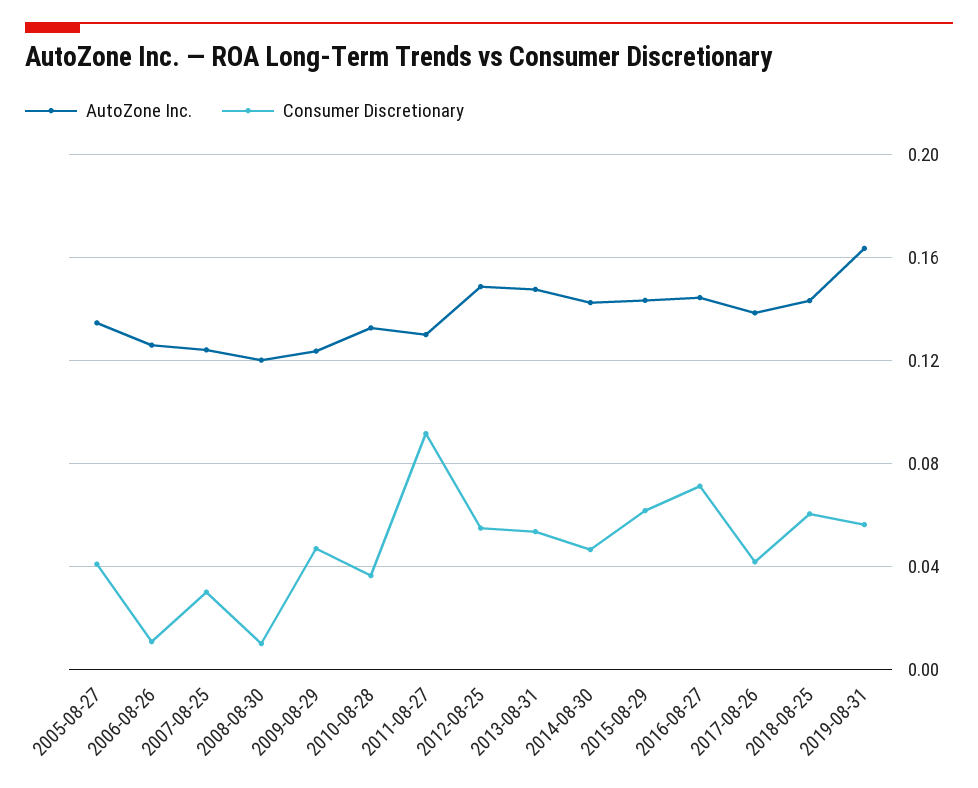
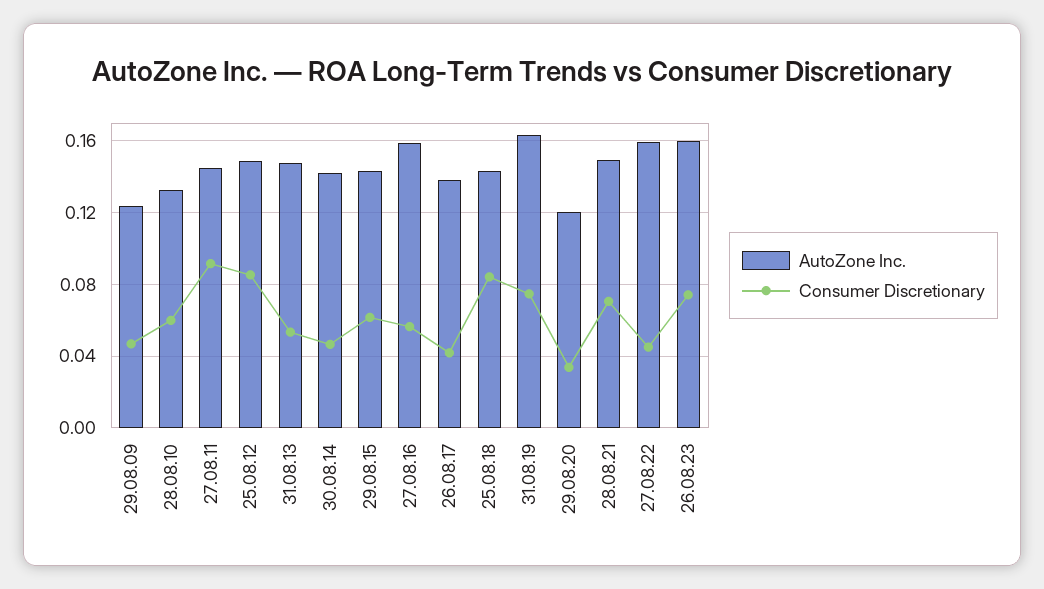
AutoZone Inc., 2005-08-27: 0.135 -> none
Consumer Discretionary, 2005-08-27: 0.04 -> none
AutoZone Inc., 2006-08-26: 0.125 -> none
Consumer Discretionary, 2006-08-26: 0.01 -> none
AutoZone Inc., 2007-08-25: 0.125 -> none
Consumer Discretionary, 2007-08-25: 0.03 -> none
AutoZone Inc., 2008-08-30: 0.12 -> none
Consumer Discretionary, 2008-08-30: 0.01 -> none
Consumer Discretionary, 2010-08-28: 0.035 -> 0.06
AutoZone Inc., 2011-08-27: 0.13 -> 0.145
Consumer Discretionary, 2012-08-25: 0.055 -> 0.085
AutoZone Inc., 2016-08-27: 0.145 -> 0.16
Consumer Discretionary, 2016-08-27: 0.07 -> 0.055
Consumer Discretionary, 2018-08-25: 0.06 -> 0.085
Consumer Discretionary, 2019-08-31: 0.055 -> 0.075
AutoZone Inc., 29.08.20: none -> 0.12
Consumer Discretionary, 29.08.20: none -> 0.035
AutoZone Inc., 28.08.21: none -> 0.15
Consumer Discretionary, 28.08.21: none -> 0.07
AutoZone Inc., 27.08.22: none -> 0.16
Consumer Discretionary, 27.08.22: none -> 0.045
AutoZone Inc., 26.08.23: none -> 0.16
Consumer Discretionary, 26.08.23: none -> 0.075

